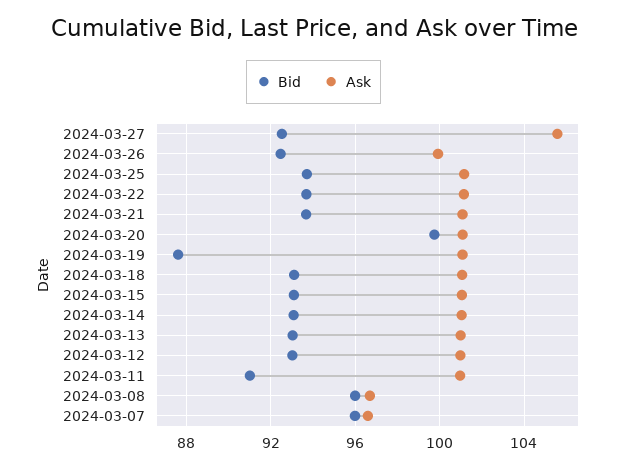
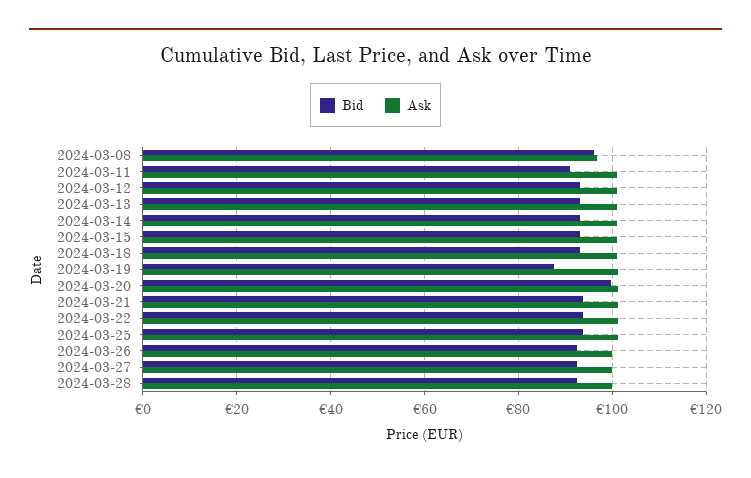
Ask, 2024-03-27: 105.5 -> 100
Bid, 2024-03-07: 96 -> none
Ask, 2024-03-07: 96.5 -> none
Bid, 2024-03-28: none -> 92
Ask, 2024-03-28: none -> 100

